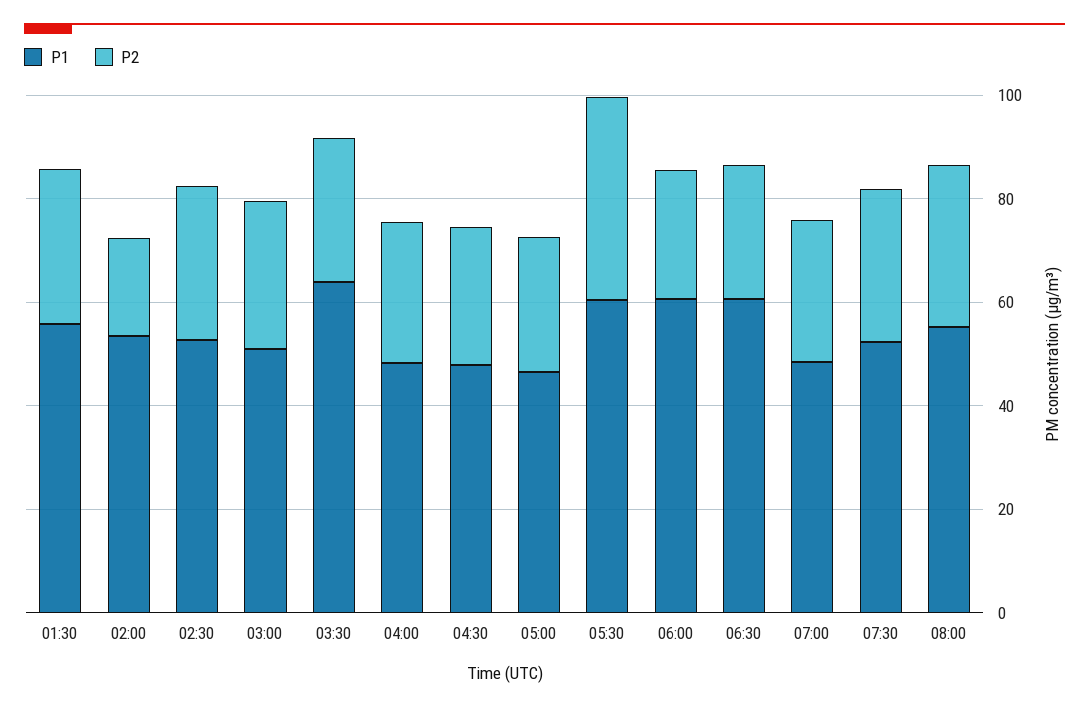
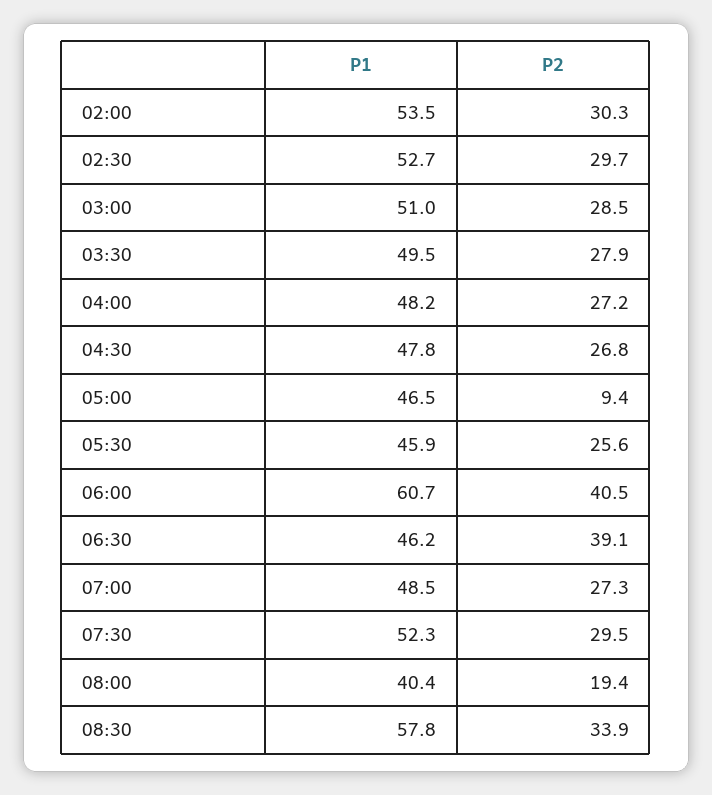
P1, 01:30: 55 -> none
P2, 01:30: 30 -> none
P2, 02:00: 20 -> 30.3
P1, 03:30: 65 -> 49.5
P2, 05:00: 25 -> 9.4
P1, 05:30: 60 -> 45.9
P2, 05:30: 40 -> 25.6
P2, 06:00: 25 -> 40.5
P1, 06:30: 60 -> 46.2
P2, 06:30: 25 -> 39.1
P1, 08:00: 55 -> 40.4
P2, 08:00: 30 -> 19.4
P1, 08:30: none -> 57.8
P2, 08:30: none -> 33.9

